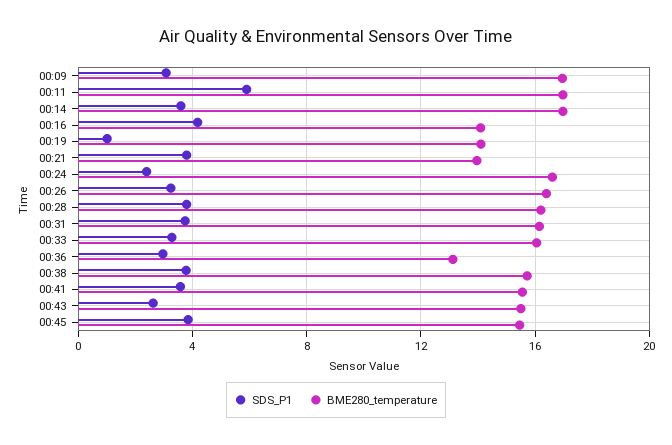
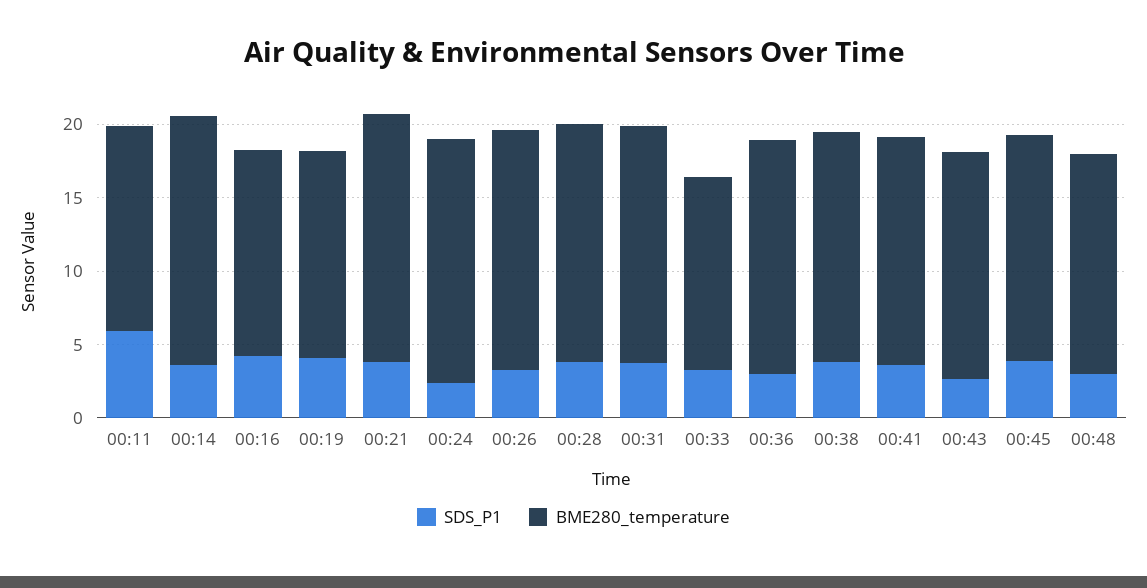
SDS_P1, 00:09: 3 -> none
BME280_temperature, 00:09: 17 -> none
BME280_temperature, 00:11: 17 -> 14
SDS_P1, 00:19: 1 -> 4
BME280_temperature, 00:21: 14 -> 17
BME280_temperature, 00:33: 16 -> 13
BME280_temperature, 00:36: 13 -> 16
SDS_P1, 00:48: none -> 3
BME280_temperature, 00:48: none -> 15

